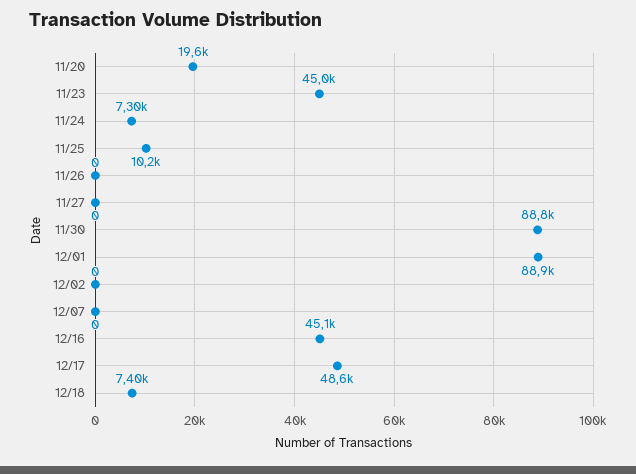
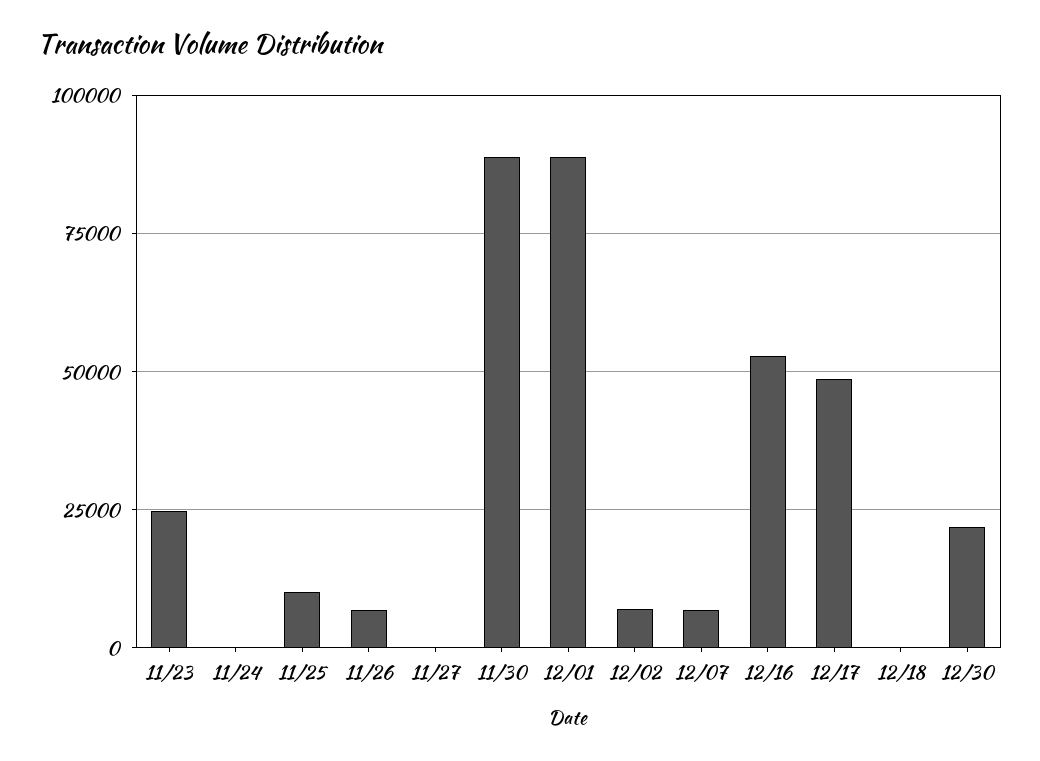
11/20: 19600 -> none
11/23: 45000 -> 25000
11/24: 7300 -> 0
11/26: 0 -> 7500
12/02: 0 -> 7500
12/07: 0 -> 7500
12/16: 45100 -> 52500
12/18: 7400 -> 0
12/30: none -> 22500

